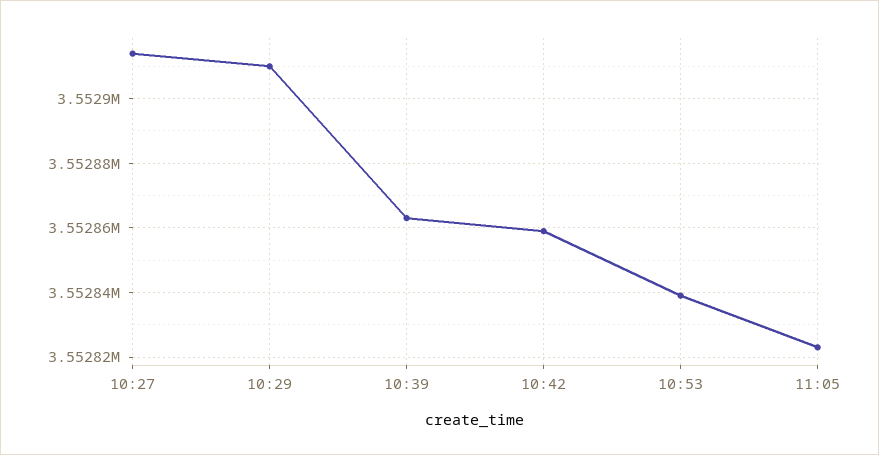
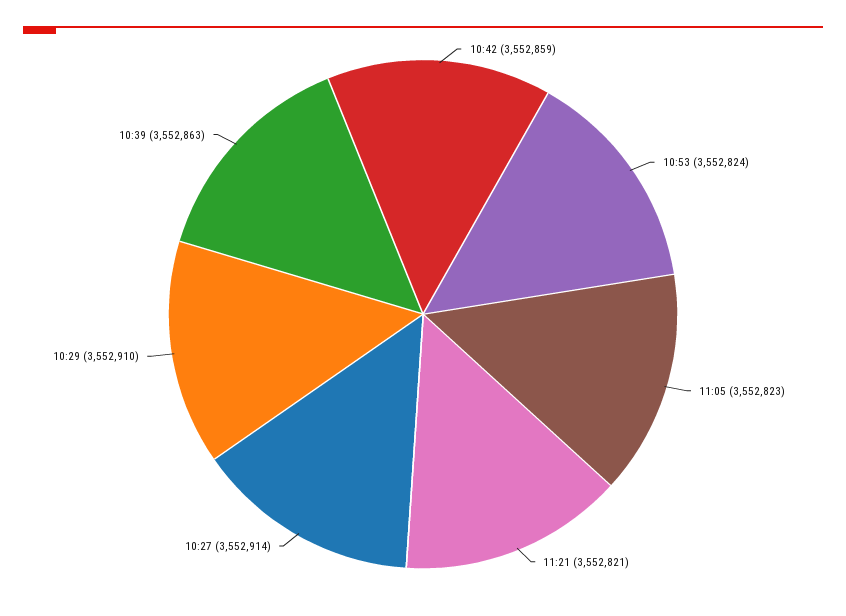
10:53: 3552840 -> 3552824
11:21: none -> 3552821

